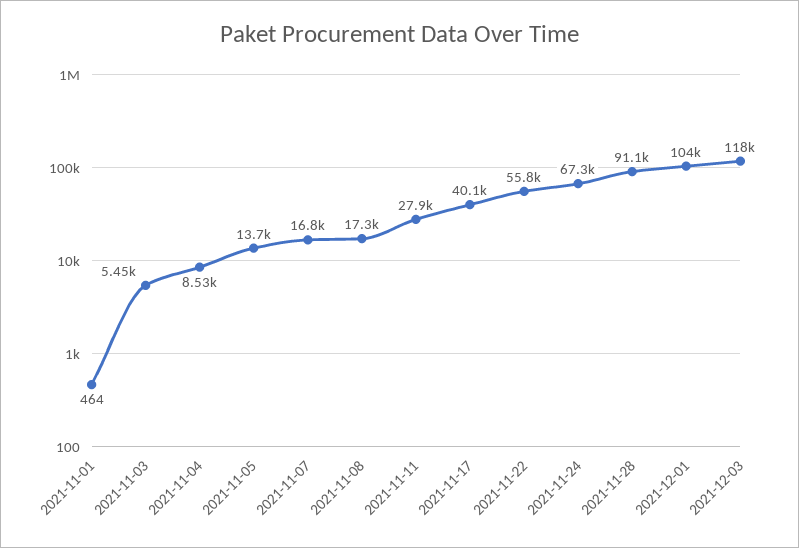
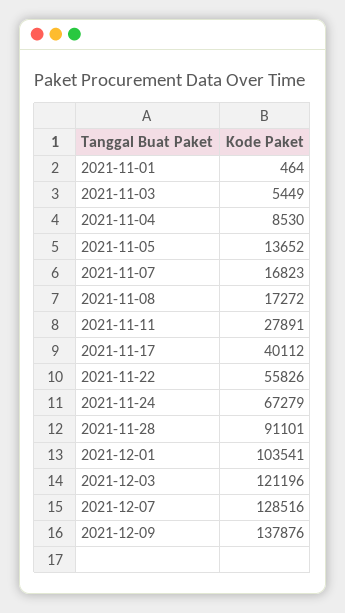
2021-12-03: 118000 -> 121196
2021-12-07: none -> 128516
2021-12-09: none -> 137876

